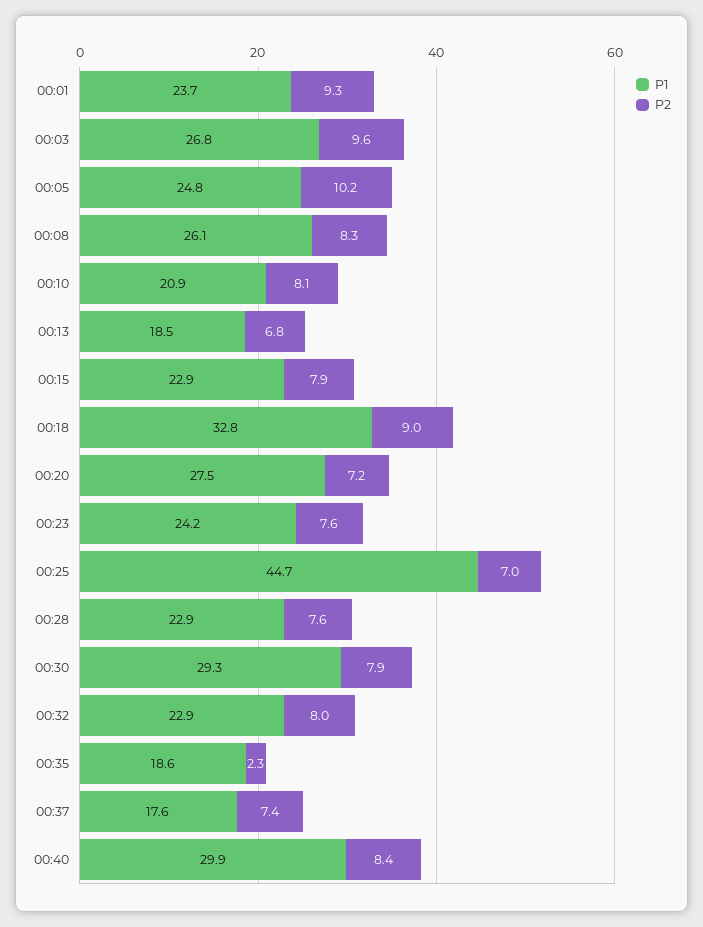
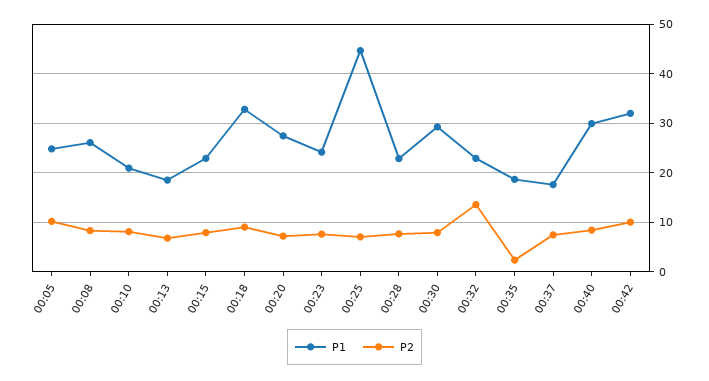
P1, 00:01: 23.7 -> none
P2, 00:01: 9.3 -> none
P1, 00:03: 26.8 -> none
P2, 00:03: 9.6 -> none
P2, 00:32: 8 -> 14
P1, 00:42: none -> 32
P2, 00:42: none -> 10

